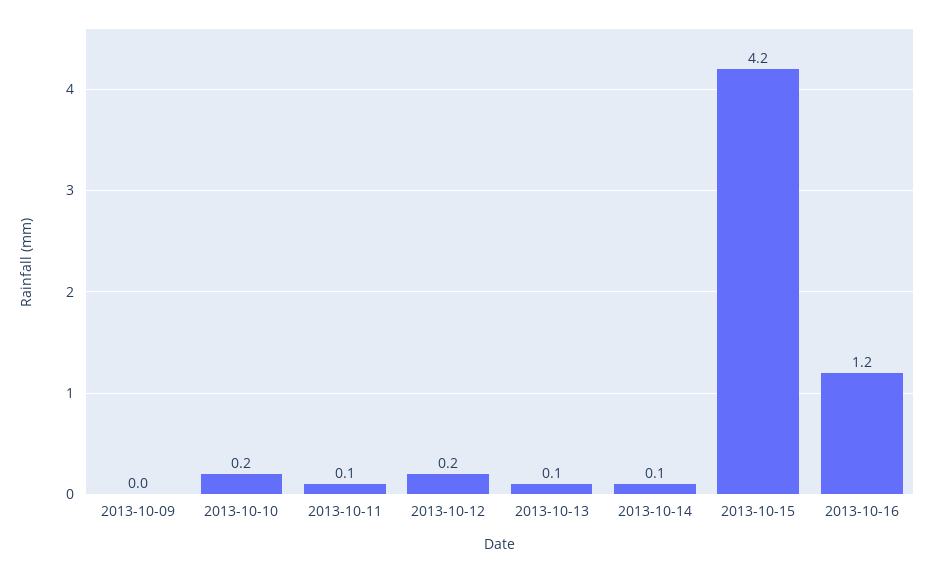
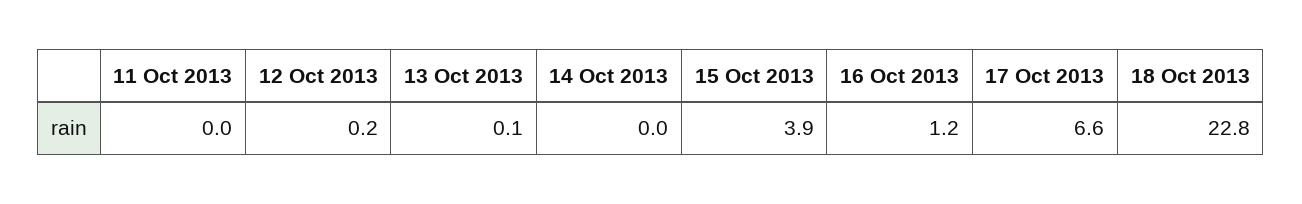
2013-10-09: 0 -> none
2013-10-10: 0.2 -> none
2013-10-11: 0.1 -> 0
2013-10-14: 0.1 -> 0
2013-10-15: 4.2 -> 3.9
17 Oct 2013: none -> 6.6
18 Oct 2013: none -> 22.8

